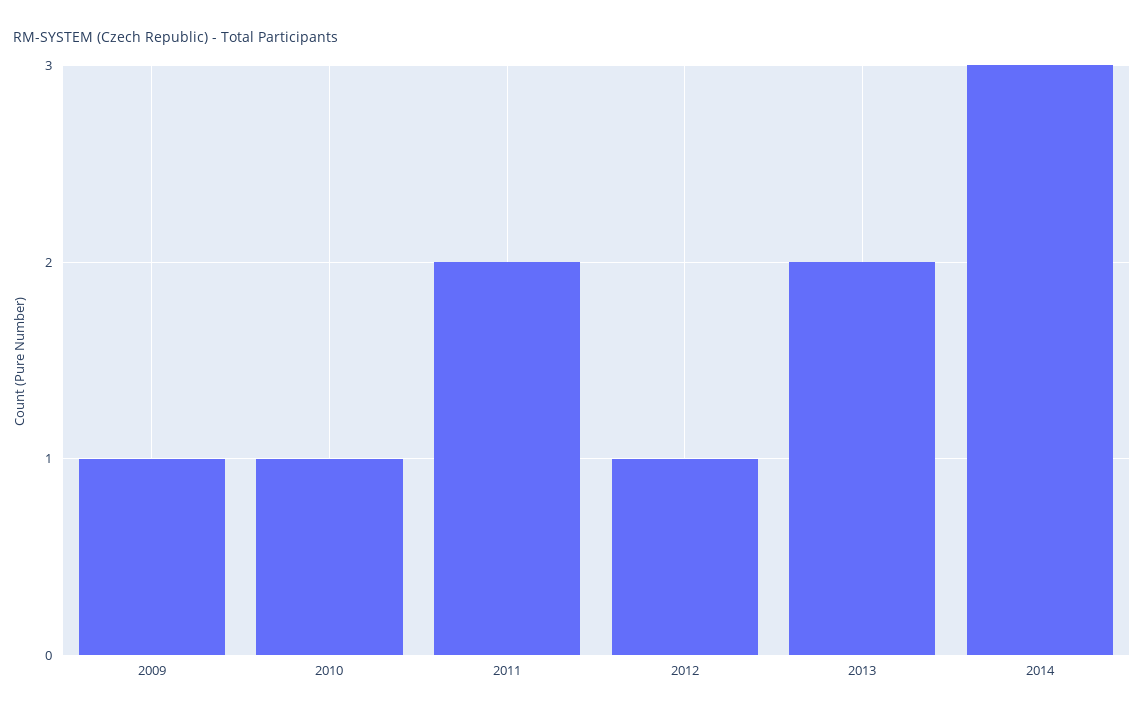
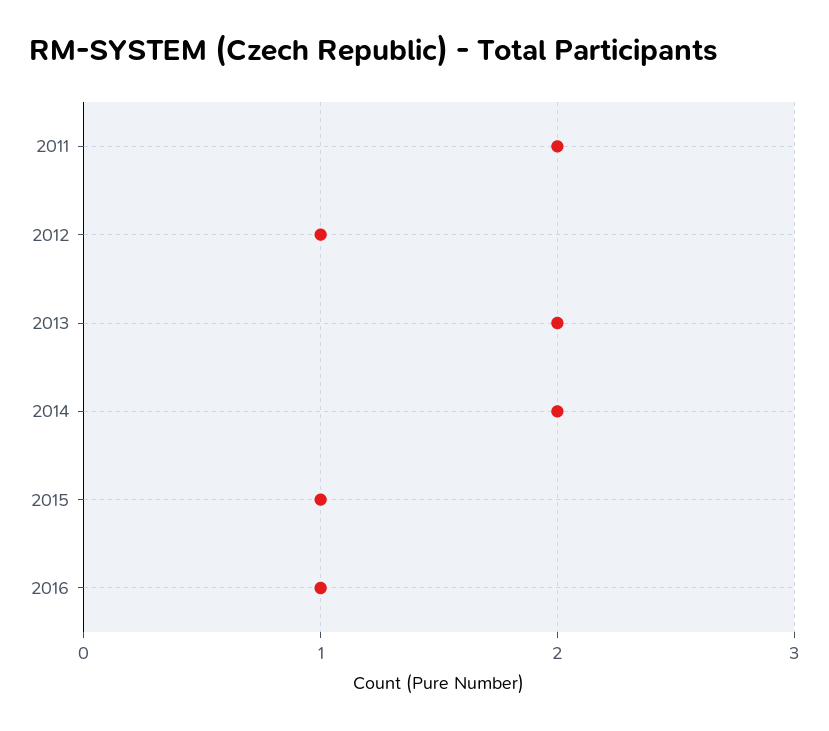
2009: 1 -> none
2010: 1 -> none
2014: 3 -> 2
2015: none -> 1
2016: none -> 1

